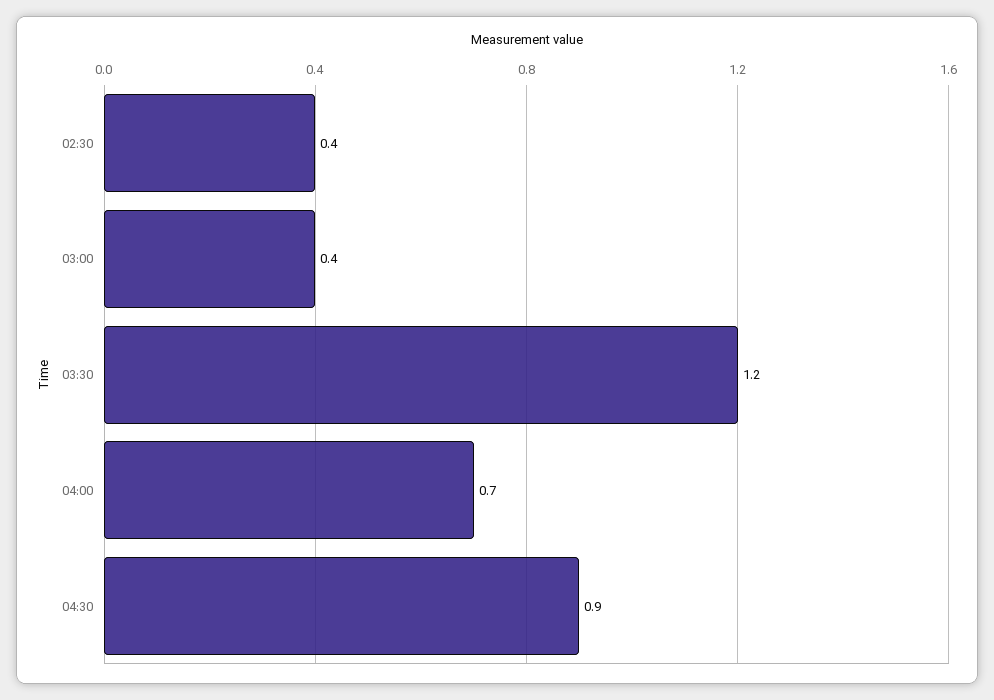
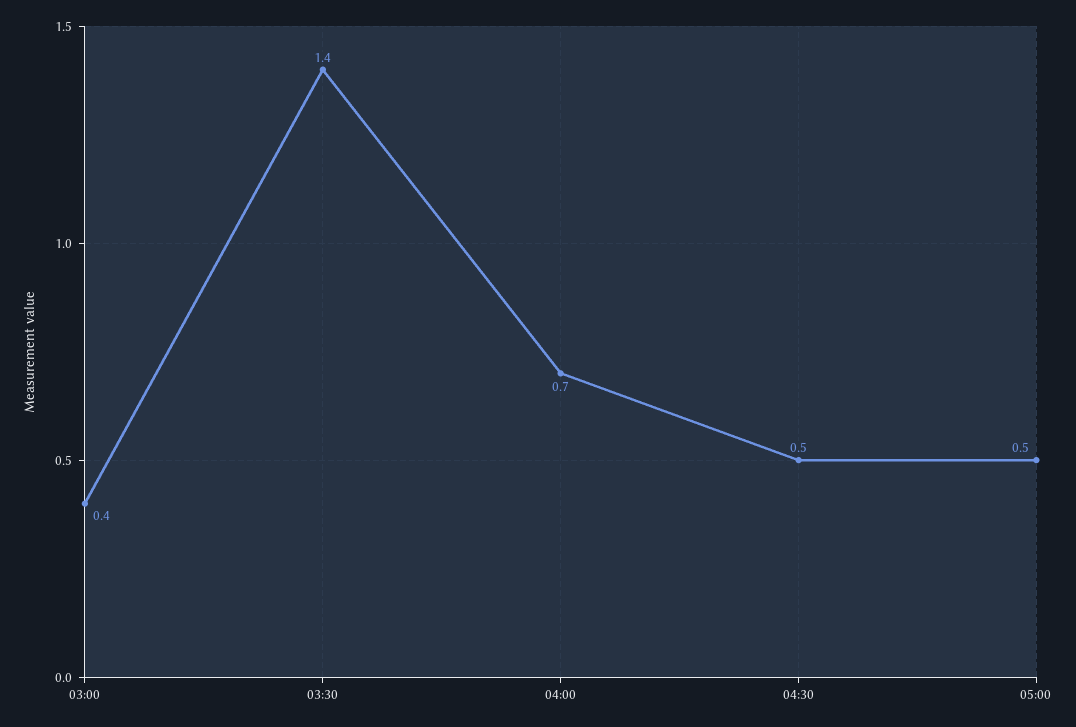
02:30: 0.4 -> none
03:30: 1.2 -> 1.4
04:30: 0.9 -> 0.5
05:00: none -> 0.5

